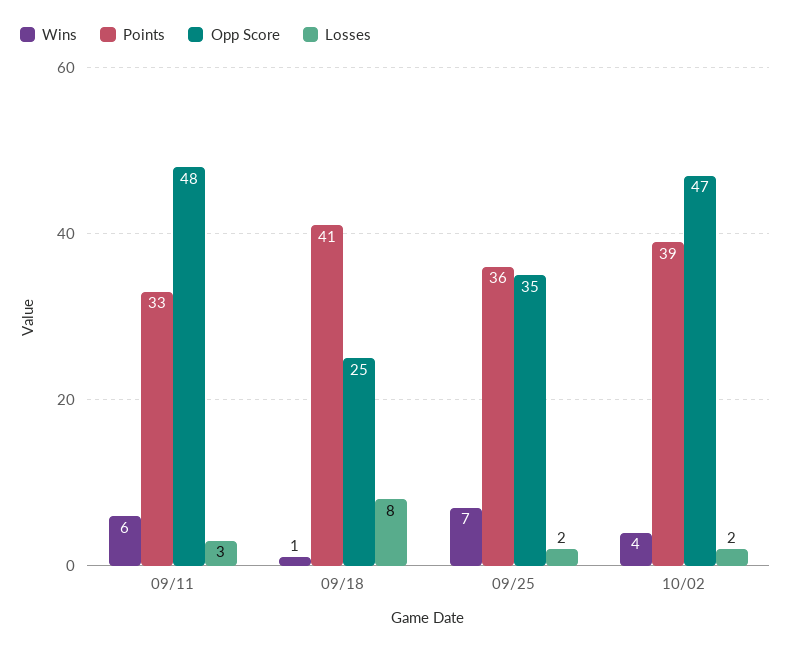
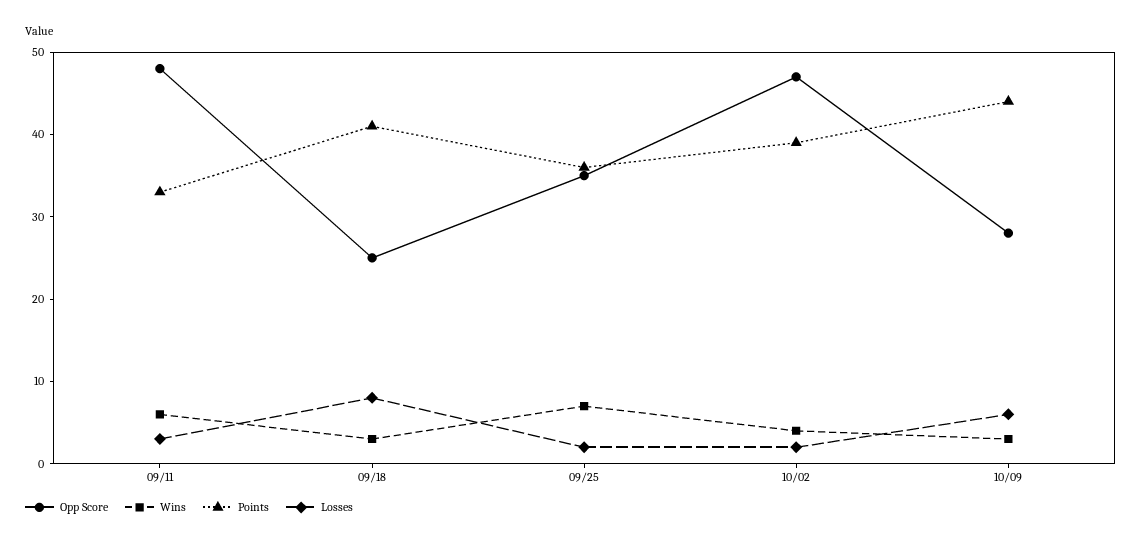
Wins, 09/18: 1 -> 3
Opp Score, 10/09: none -> 28
Wins, 10/09: none -> 3
Points, 10/09: none -> 44
Losses, 10/09: none -> 6

